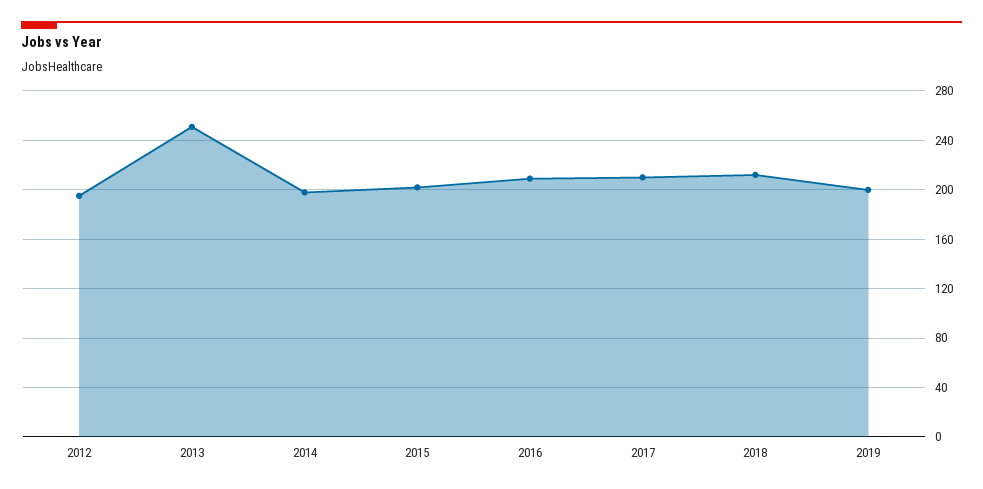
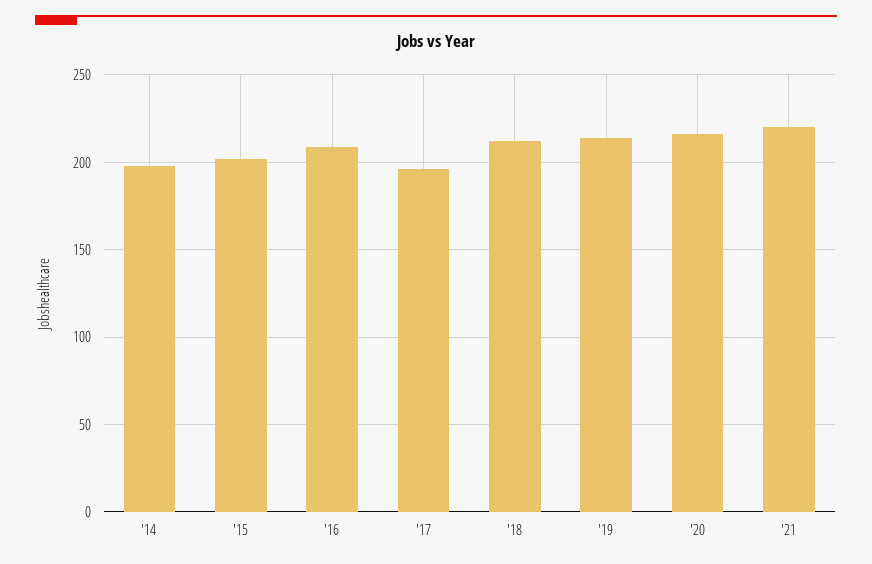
2012: 195 -> none
2013: 250 -> none
2017: 210 -> 195
2019: 200 -> 215
'20: none -> 215
'21: none -> 220

